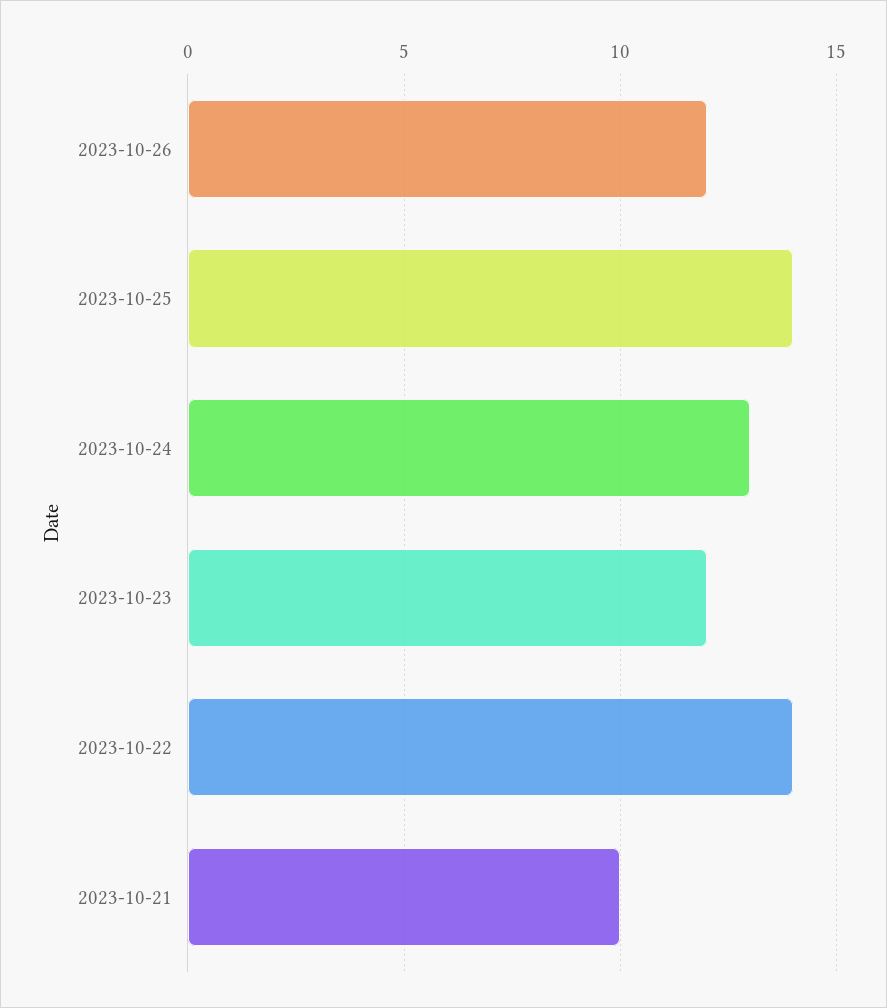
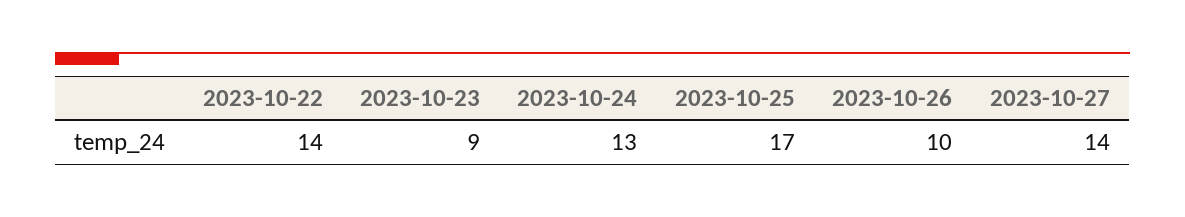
2023-10-26: 12 -> 10
2023-10-25: 14 -> 17
2023-10-23: 12 -> 9
2023-10-21: 10 -> none
2023-10-27: none -> 14

